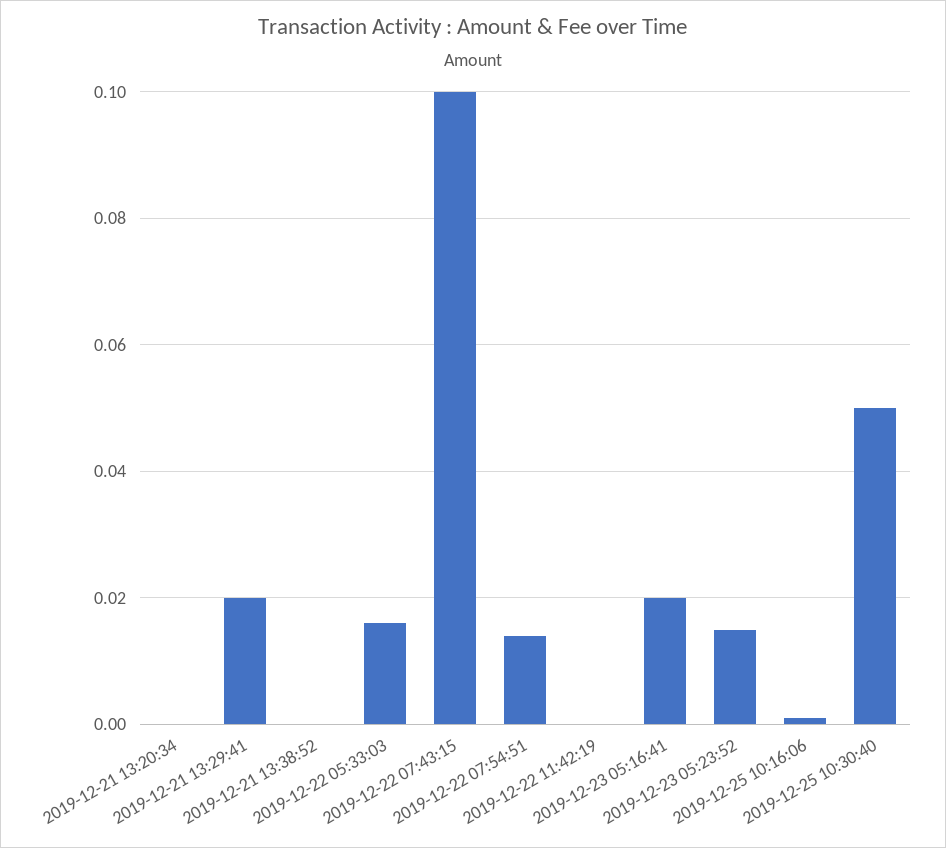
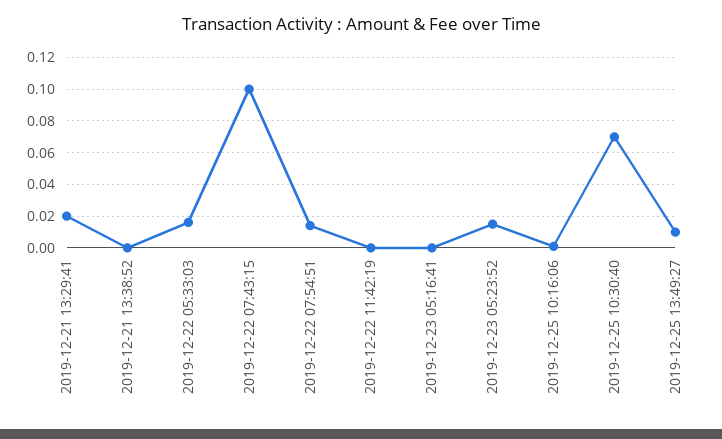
2019-12-21 13:20:34: 0 -> none
2019-12-23 05:16:41: 0.02 -> 0
2019-12-25 10:30:40: 0.05 -> 0.07
2019-12-25 13:49:27: none -> 0.01

